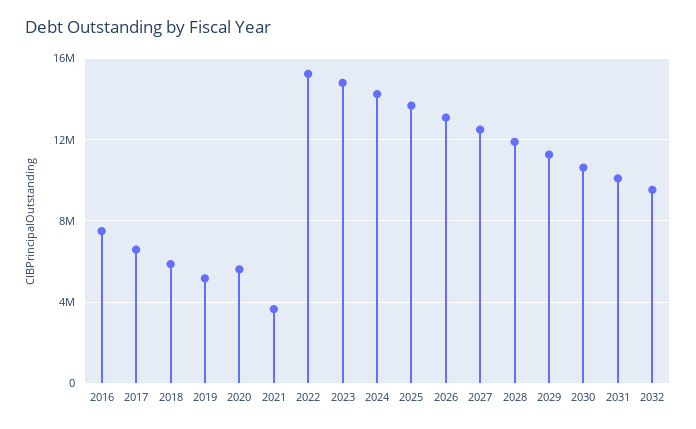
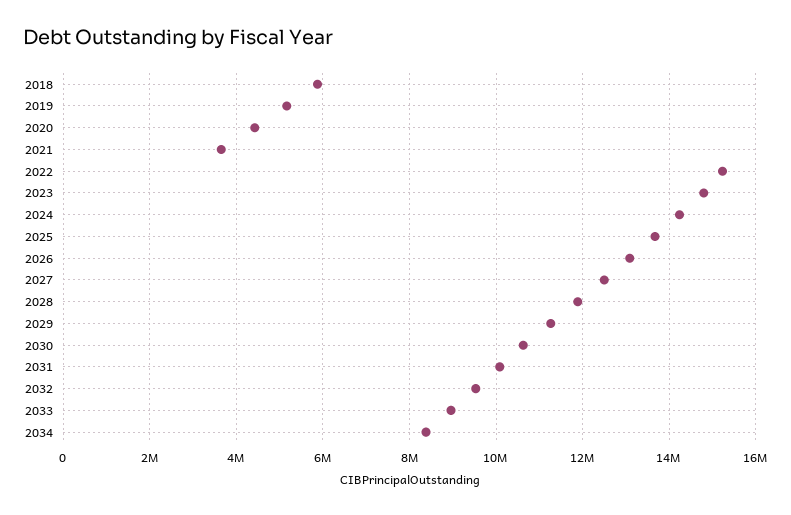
2016: 7500000 -> none
2017: 6500000 -> none
2020: 5500000 -> 4400000
2033: none -> 9000000
2034: none -> 8400000

